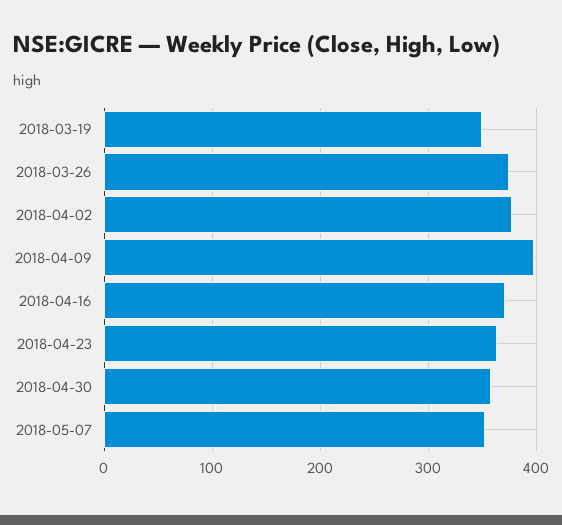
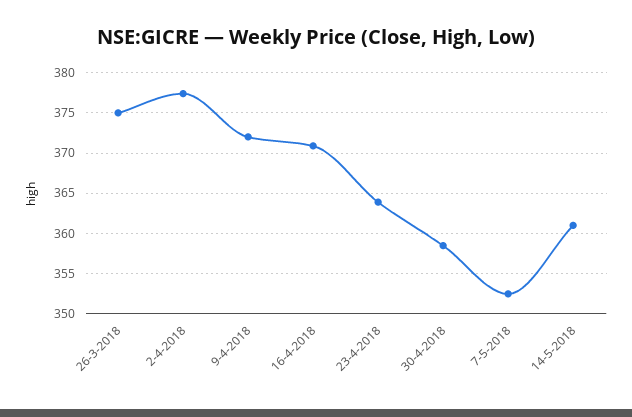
2018-03-19: 350 -> none
2018-04-09: 400 -> 372
14-5-2018: none -> 361

